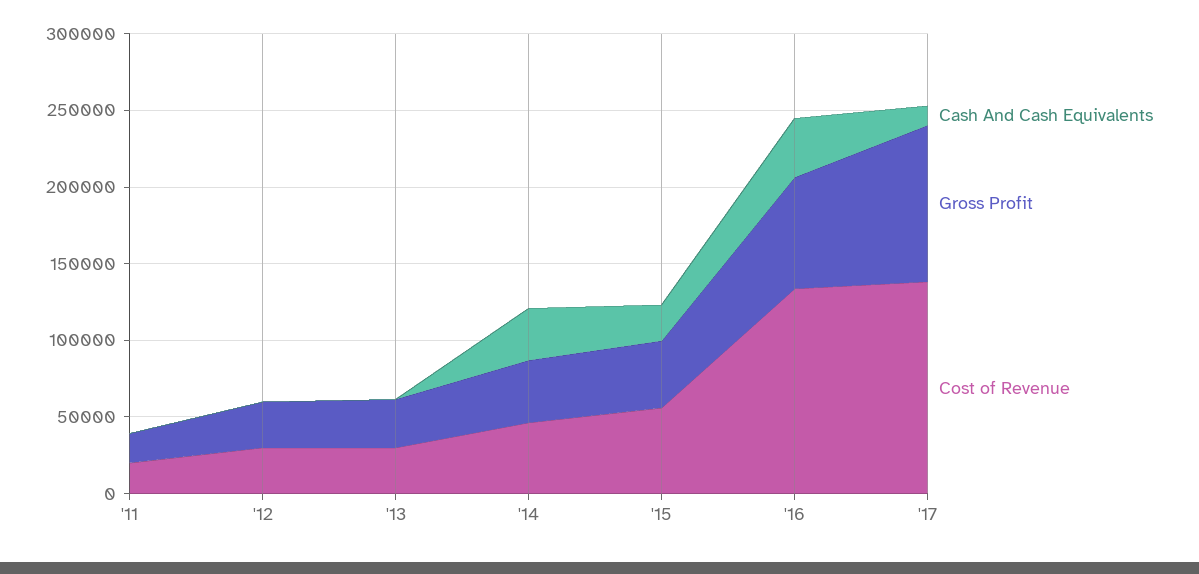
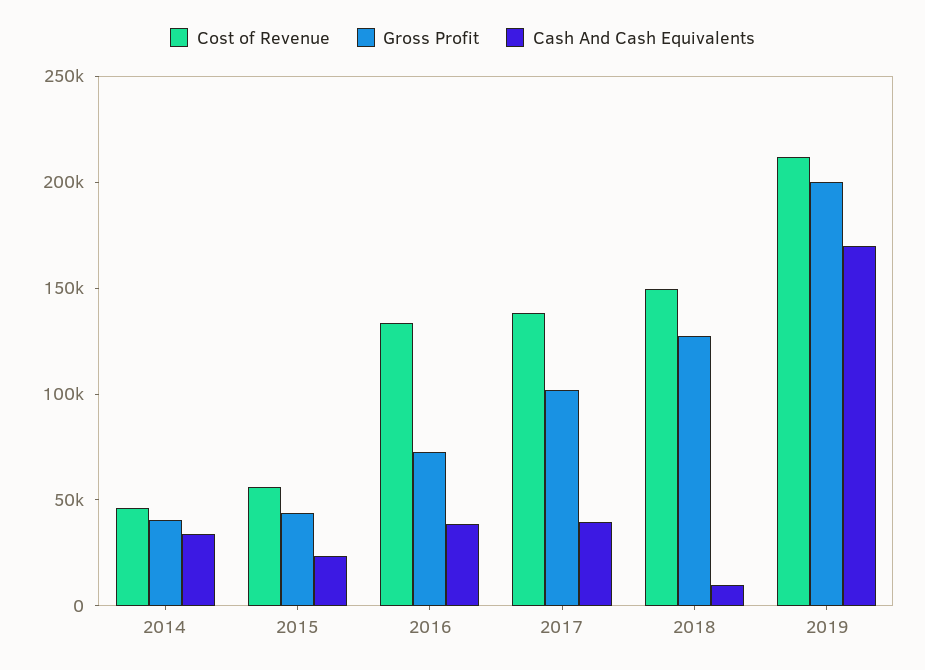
Cash And Cash Equivalents, '11: 0 -> none
Gross Profit, '11: 20000 -> none
Cost of Revenue, '11: 20000 -> none
Cash And Cash Equivalents, '12: 0 -> none
Gross Profit, '12: 30000 -> none
Cost of Revenue, '12: 30000 -> none
Cash And Cash Equivalents, '13: 0 -> none
Gross Profit, '13: 30000 -> none
Cost of Revenue, '13: 30000 -> none
Cash And Cash Equivalents, '17: 10000 -> 40000
Cost of Revenue, 2018: none -> 150000
Gross Profit, 2018: none -> 130000
Cash And Cash Equivalents, 2018: none -> 10000
Cost of Revenue, 2019: none -> 210000
Gross Profit, 2019: none -> 200000
Cash And Cash Equivalents, 2019: none -> 170000

